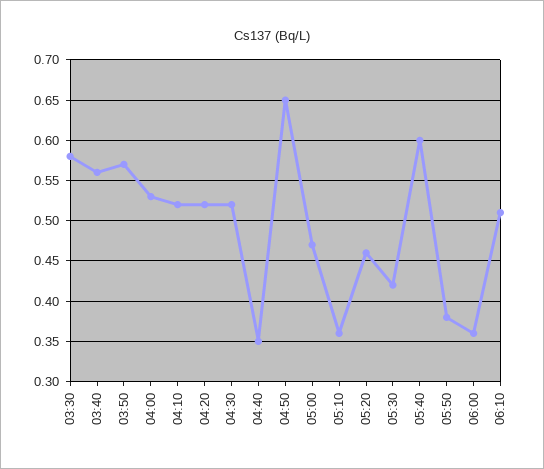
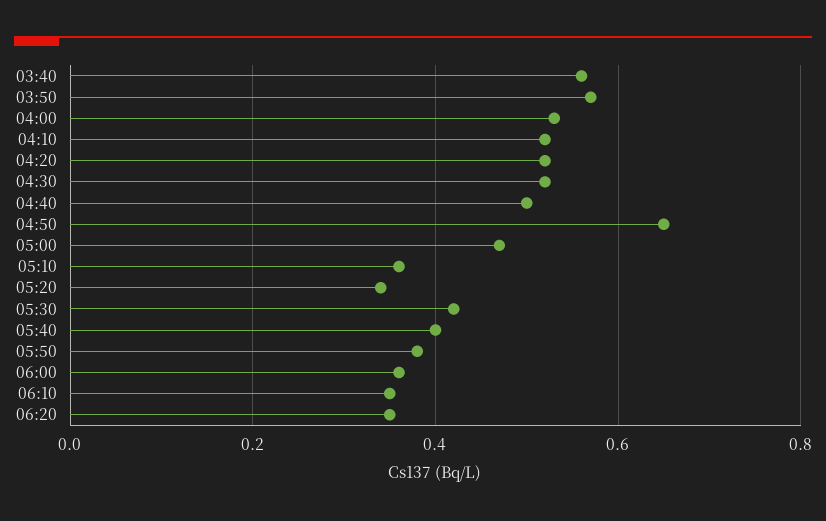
03:30: 0.58 -> none
04:40: 0.35 -> 0.5
05:20: 0.46 -> 0.35
05:40: 0.6 -> 0.4
06:10: 0.51 -> 0.35
06:20: none -> 0.35

